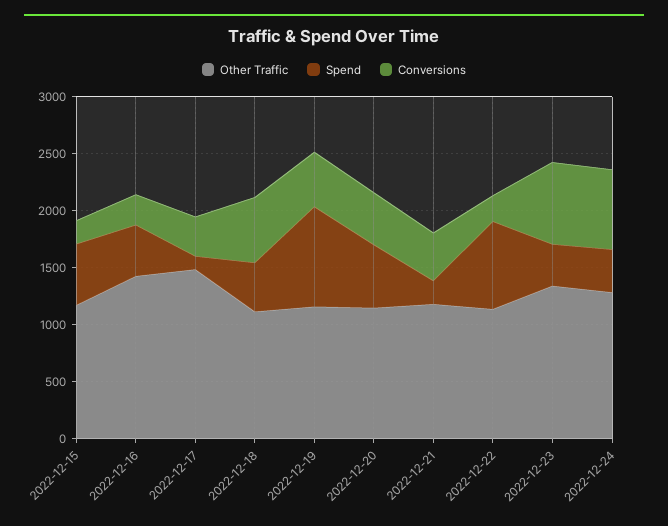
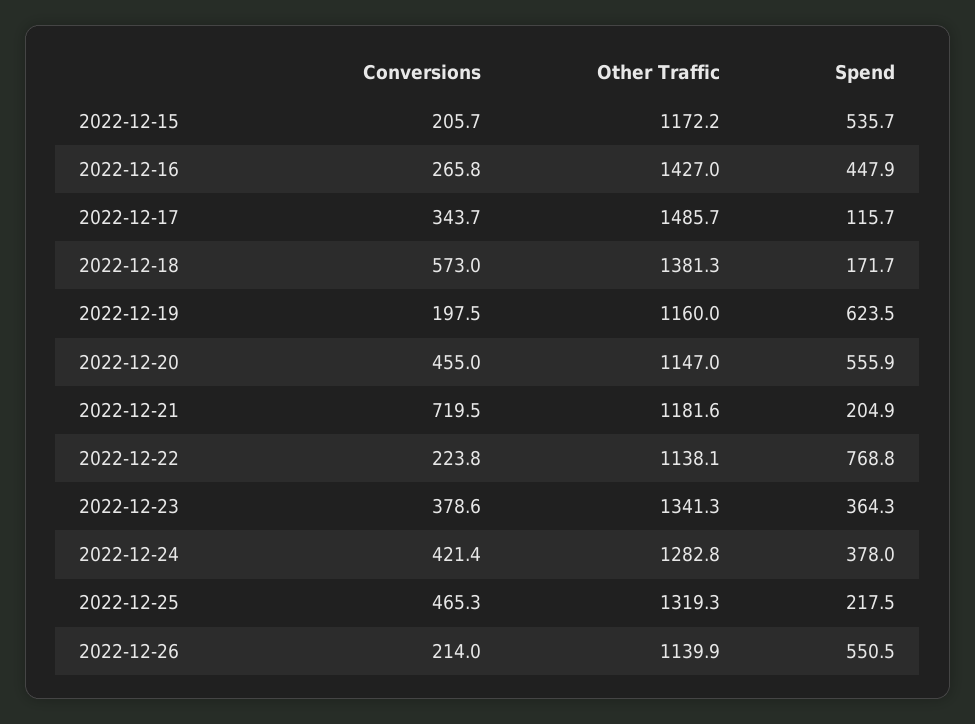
Other Traffic, 2022-12-18: 1100 -> 1381.3
Spend, 2022-12-18: 400 -> 171.7
Spend, 2022-12-19: 900 -> 623.5
Conversions, 2022-12-19: 500 -> 197.5
Conversions, 2022-12-21: 400 -> 719.5
Conversions, 2022-12-23: 700 -> 378.6
Conversions, 2022-12-24: 700 -> 421.4
Conversions, 2022-12-25: none -> 465.3
Other Traffic, 2022-12-25: none -> 1319.3
Spend, 2022-12-25: none -> 217.5
Conversions, 2022-12-26: none -> 214
Other Traffic, 2022-12-26: none -> 1139.9
Spend, 2022-12-26: none -> 550.5

